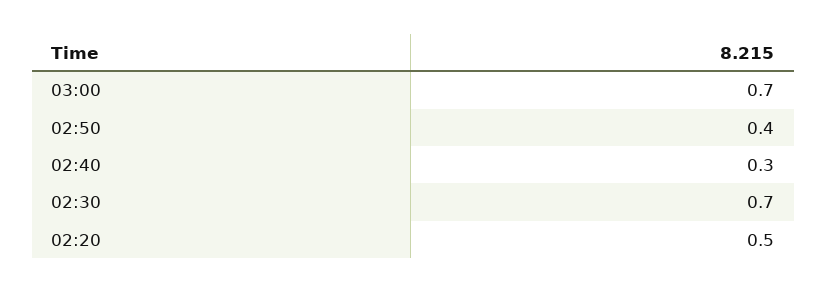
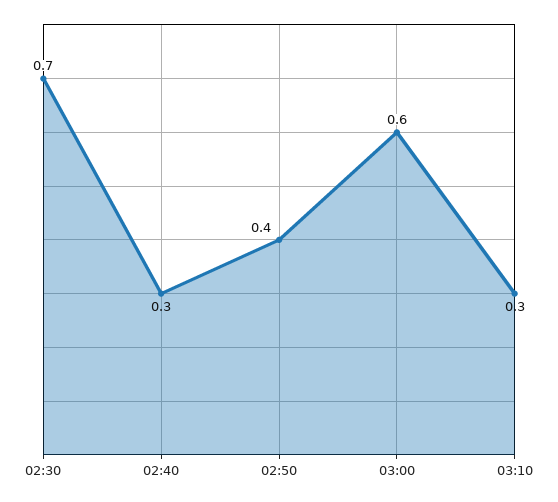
03:00: 0.7 -> 0.6
02:20: 0.5 -> none
03:10: none -> 0.3

